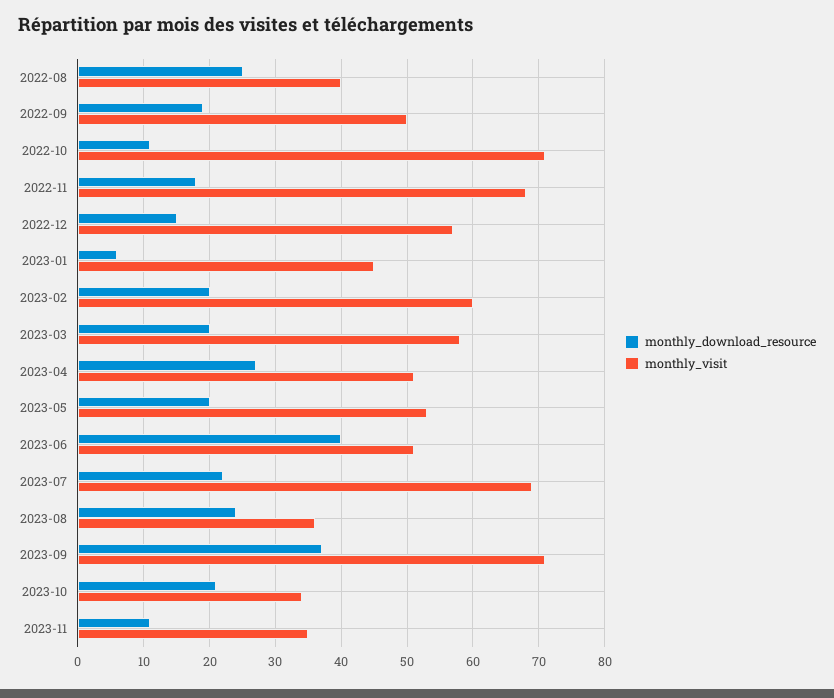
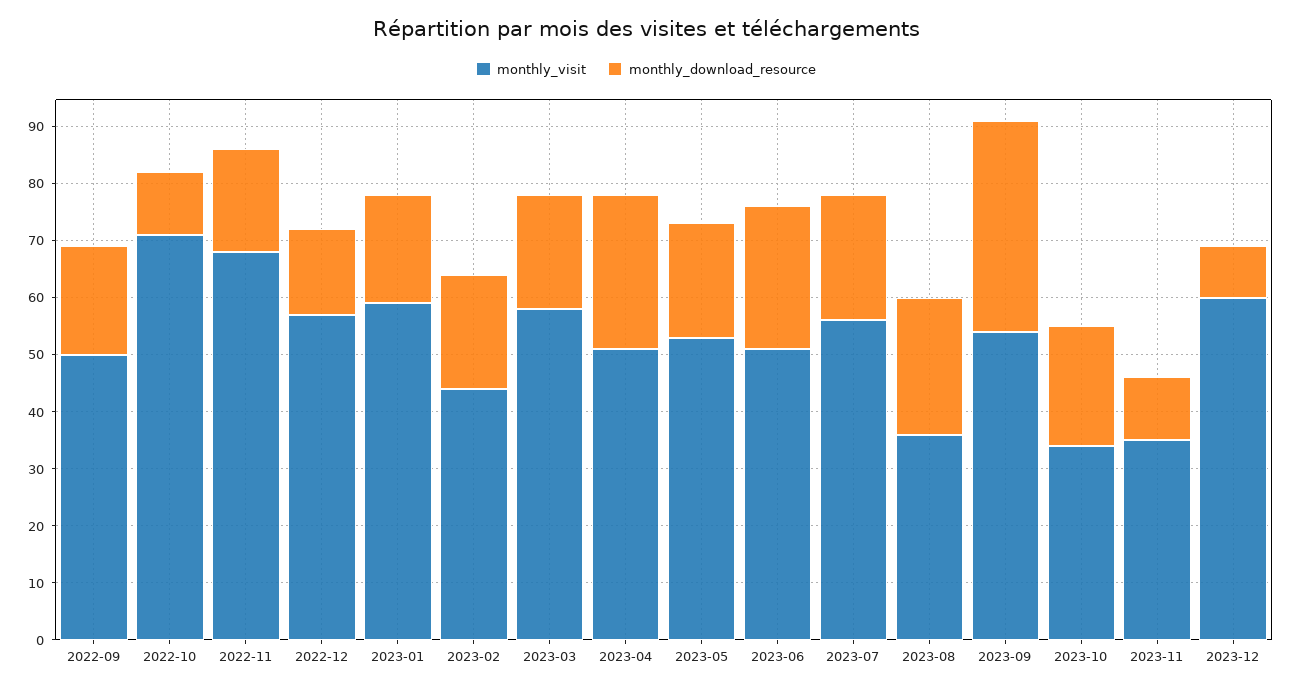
monthly_download_resource, 2022-08: 25 -> none
monthly_visit, 2022-08: 40 -> none
monthly_download_resource, 2023-01: 6 -> 20
monthly_visit, 2023-01: 45 -> 60
monthly_visit, 2023-02: 60 -> 45
monthly_download_resource, 2023-06: 40 -> 25
monthly_visit, 2023-07: 69 -> 55
monthly_visit, 2023-09: 71 -> 55
monthly_visit, 2023-12: none -> 60
monthly_download_resource, 2023-12: none -> 10

